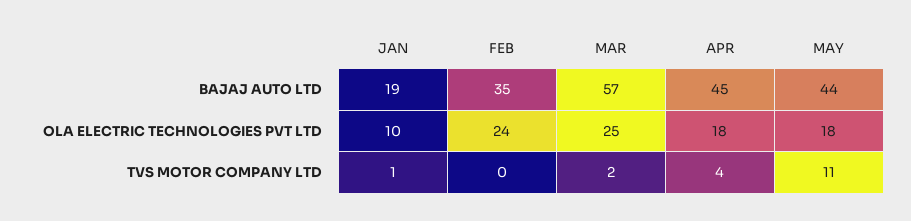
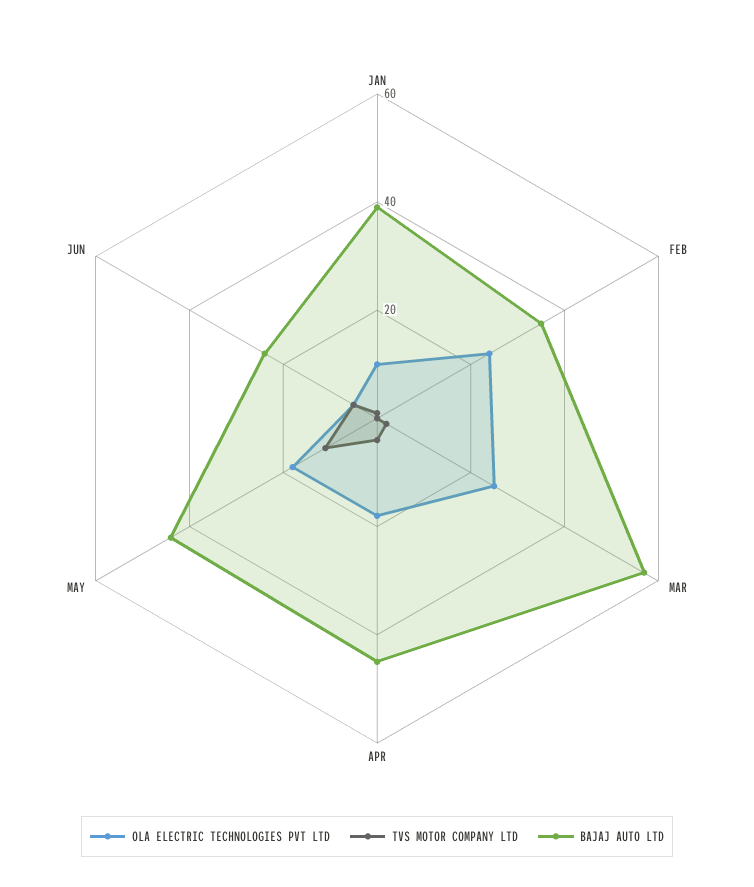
BAJAJ AUTO LTD, JAN: 19 -> 40
OLA ELECTRIC TECHNOLOGIES PVT LTD, JUN: none -> 5
TVS MOTOR COMPANY LTD, JUN: none -> 5
BAJAJ AUTO LTD, JUN: none -> 25

